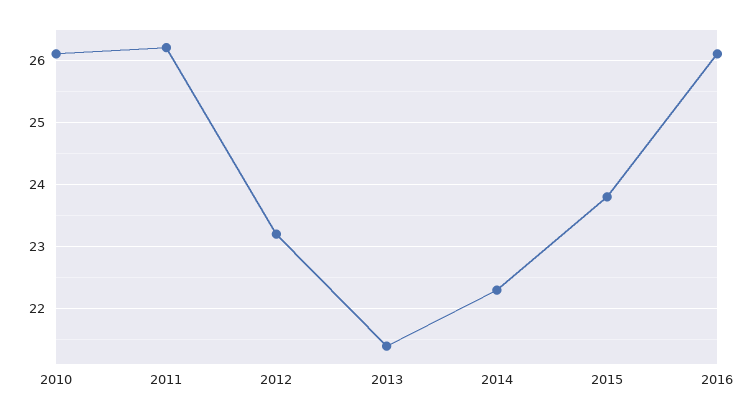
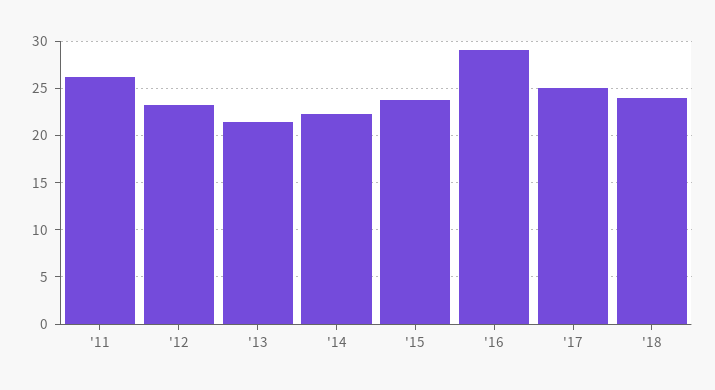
2010: 26.1 -> none
2016: 26.1 -> 29
'17: none -> 25
'18: none -> 24

